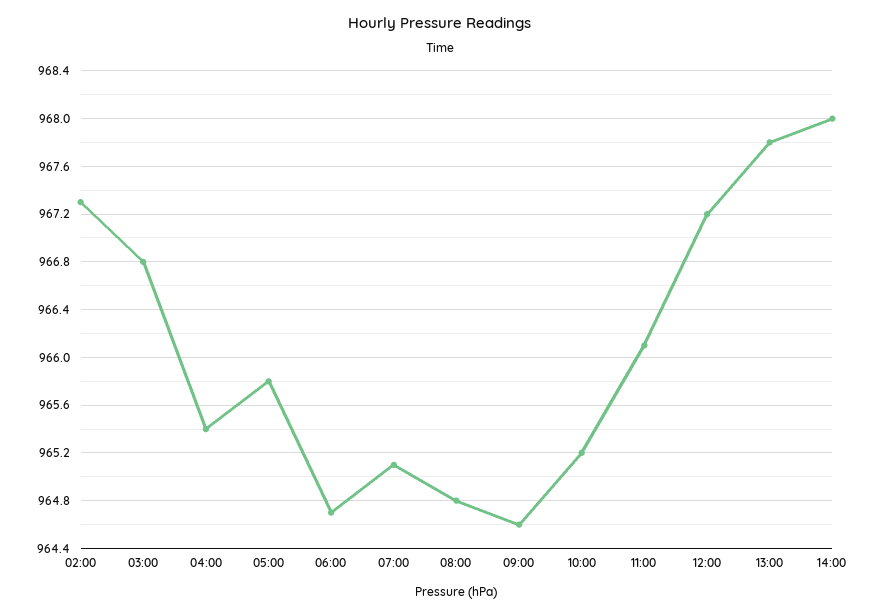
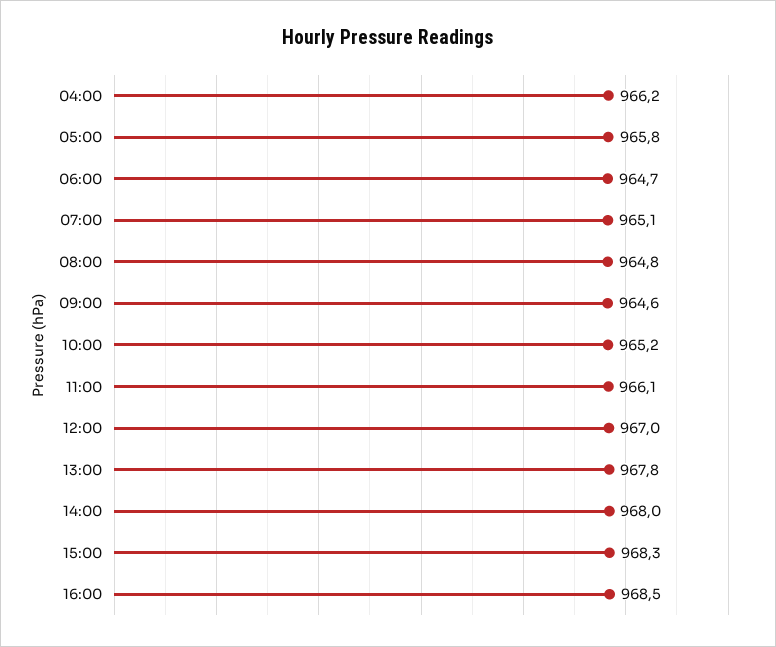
02:00: 967.3 -> none
03:00: 966.8 -> none
04:00: 965.4 -> 966.2
12:00: 967.2 -> 967
15:00: none -> 968.3
16:00: none -> 968.5

